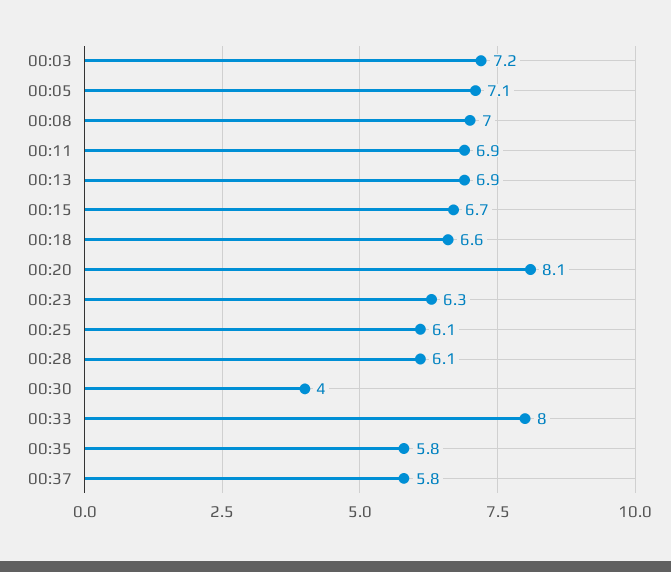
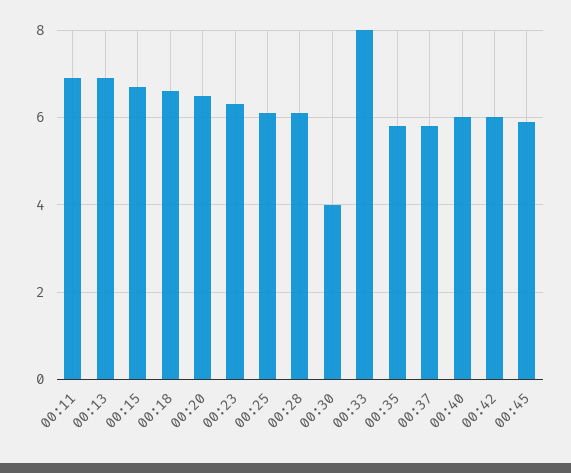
00:03: 7.2 -> none
00:05: 7.1 -> none
00:08: 7 -> none
00:20: 8.1 -> 6.5
00:40: none -> 6
00:42: none -> 6
00:45: none -> 6

